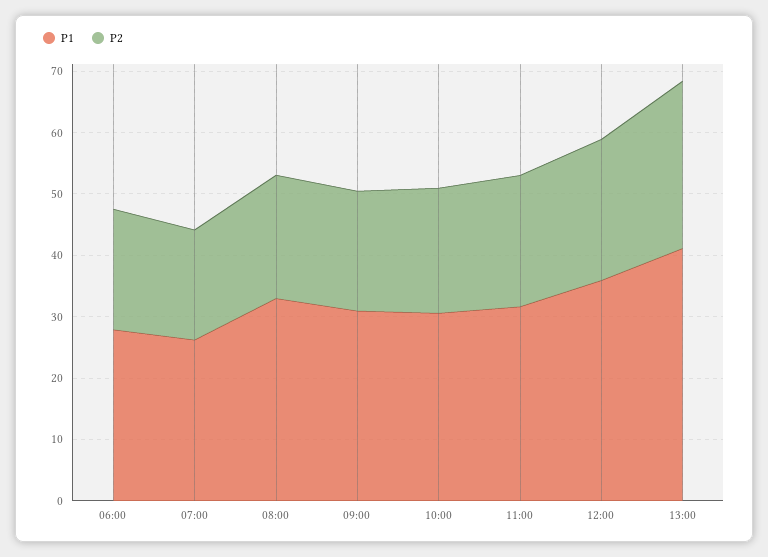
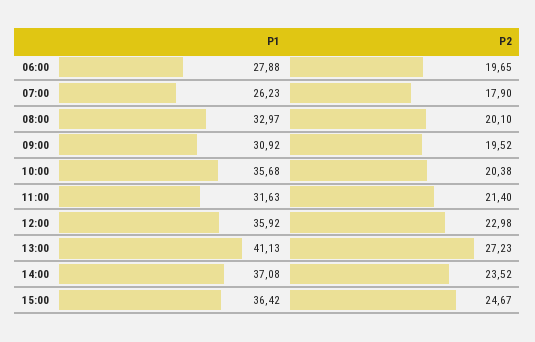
P1, 10:00: 30 -> 35.68
P1, 14:00: none -> 37.08
P2, 14:00: none -> 23.52
P1, 15:00: none -> 36.42
P2, 15:00: none -> 24.67

